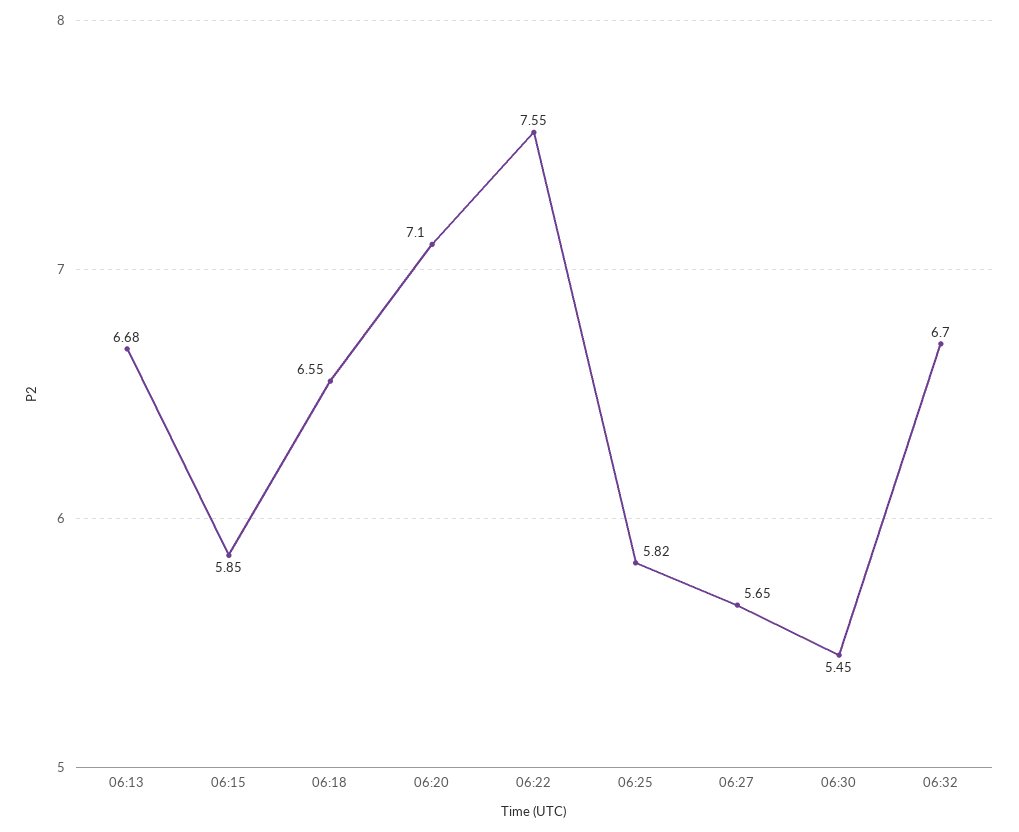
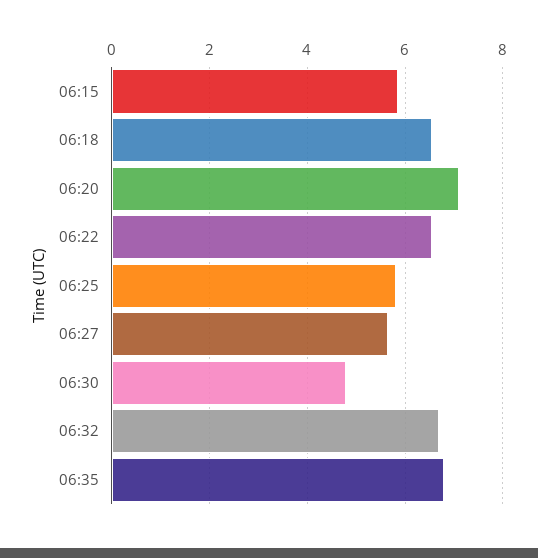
06:13: 6.68 -> none
06:22: 7.55 -> 6.6
06:30: 5.45 -> 4.8
06:35: none -> 6.8

